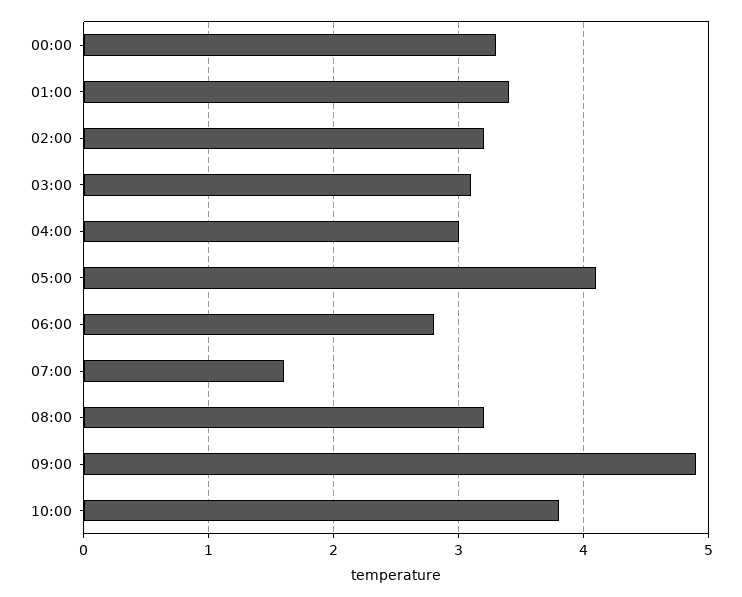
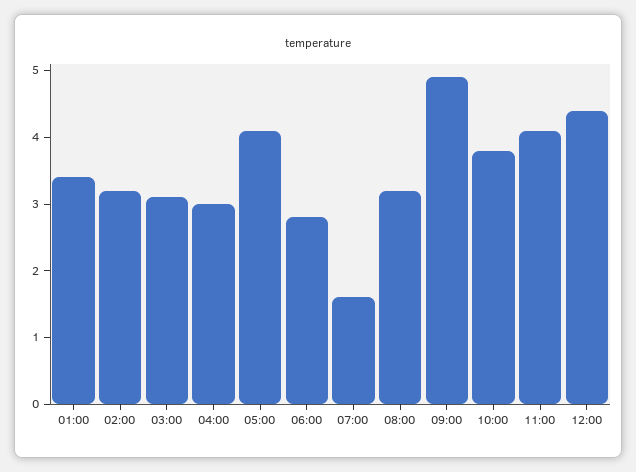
00:00: 3.3 -> none
11:00: none -> 4
12:00: none -> 4.5

